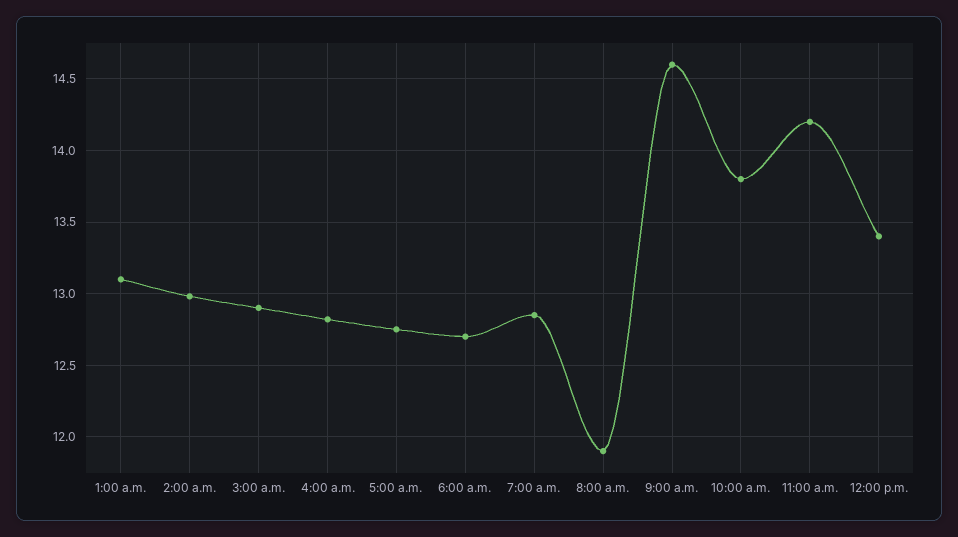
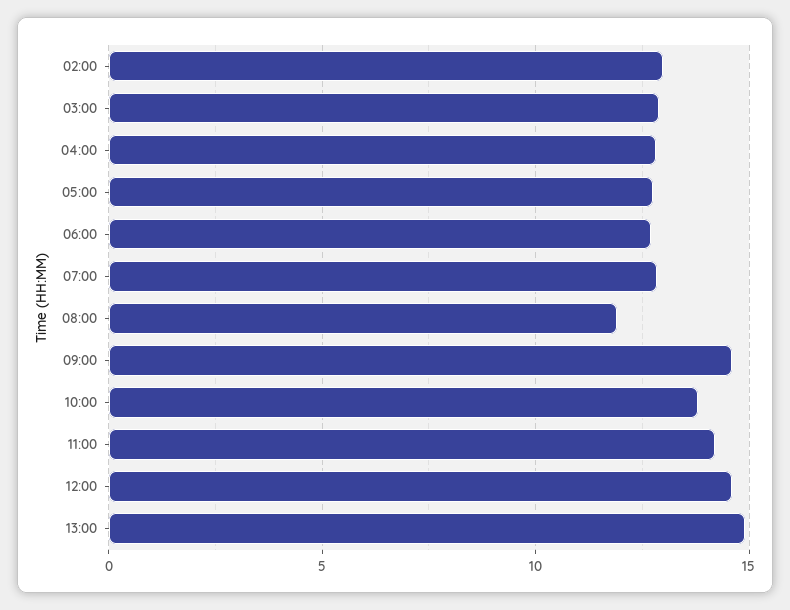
1:00 a.m.: 13.1 -> none
12:00 p.m.: 13.4 -> 14.5
13:00: none -> 15

